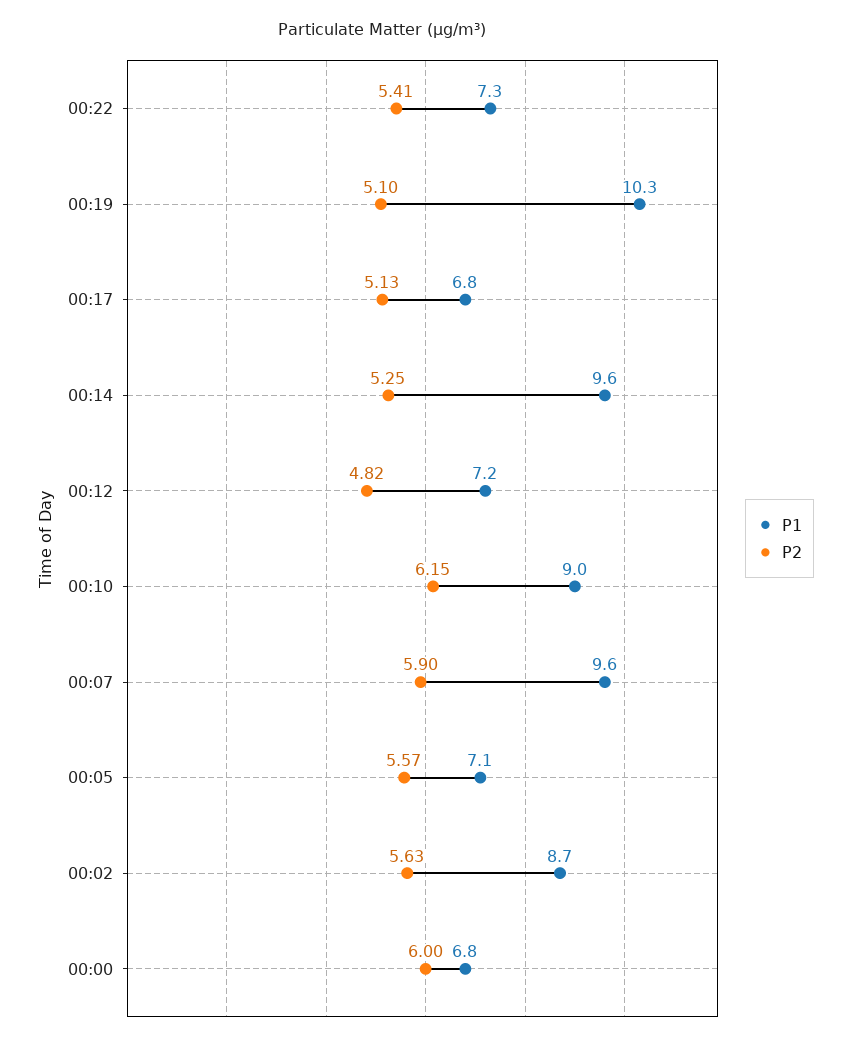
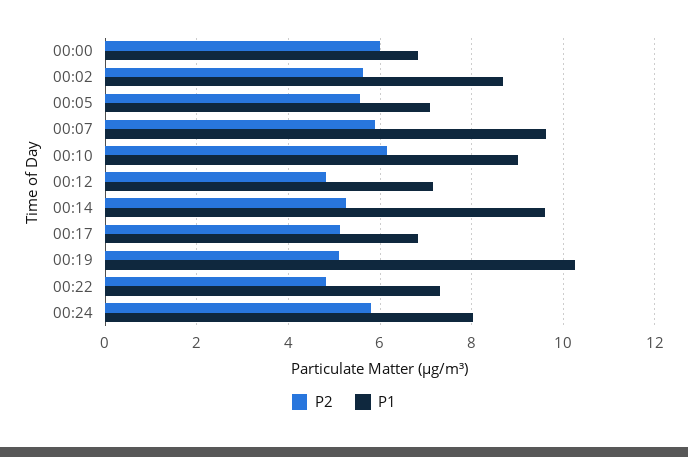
P2, 00:22: 5.41 -> 4.8
P2, 00:24: none -> 5.8
P1, 00:24: none -> 8

